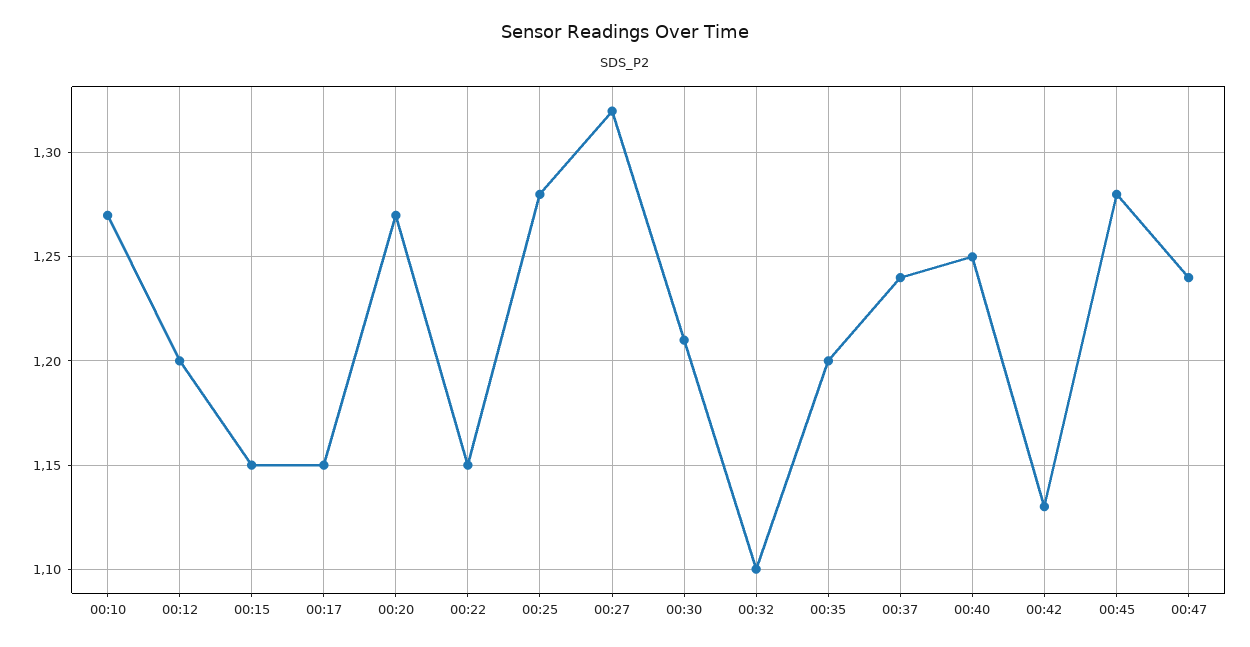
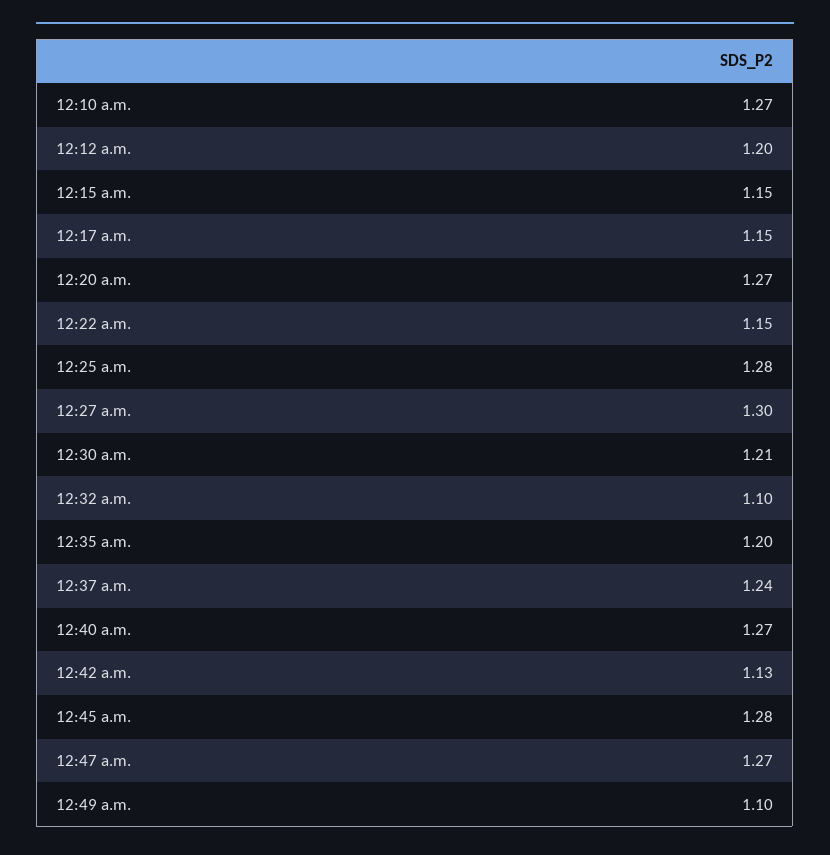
00:27: 1.32 -> 1.3
00:40: 1.25 -> 1.27
00:47: 1.24 -> 1.27
12:49 a.m.: none -> 1.1

